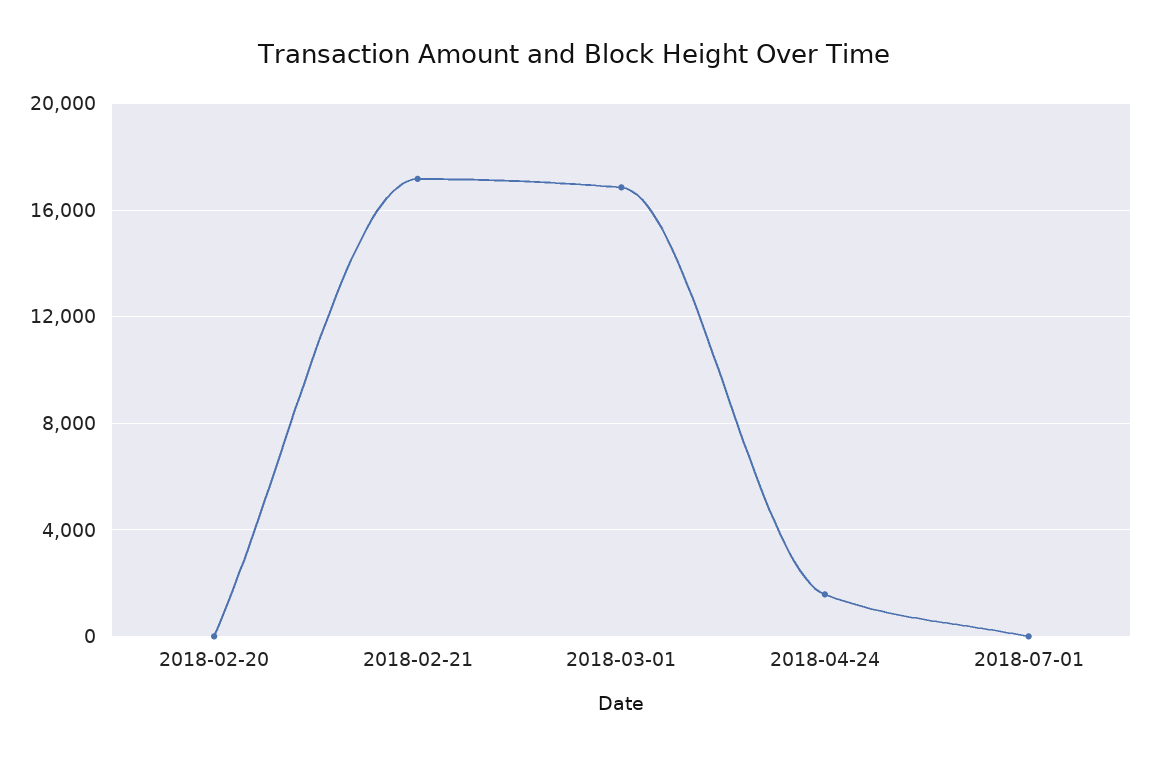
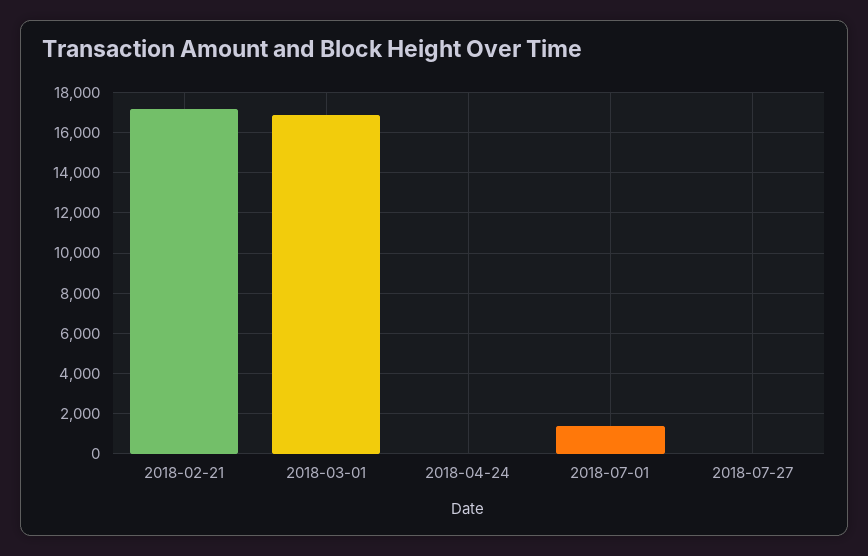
2018-02-20: 0 -> none
2018-04-24: 1500 -> 0
2018-07-01: 0 -> 1500
2018-07-27: none -> 0

